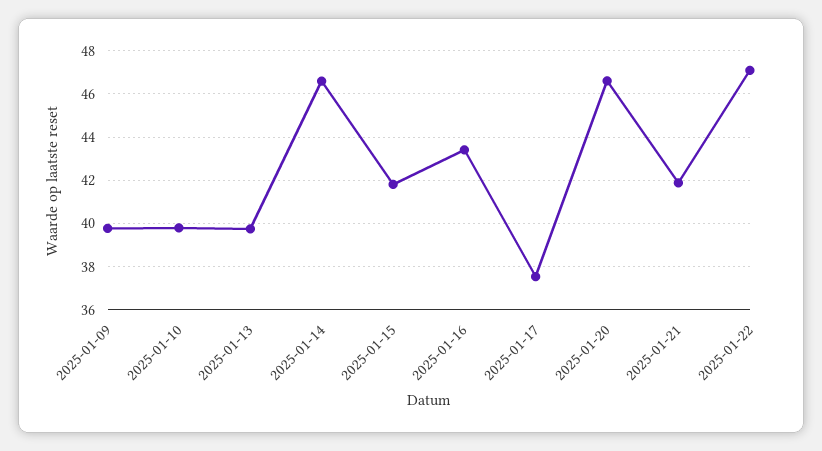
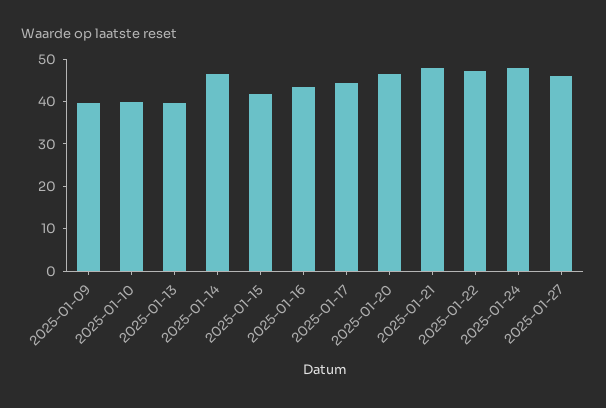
2025-01-17: 37.5 -> 44
2025-01-21: 42 -> 48
2025-01-24: none -> 48
2025-01-27: none -> 46

